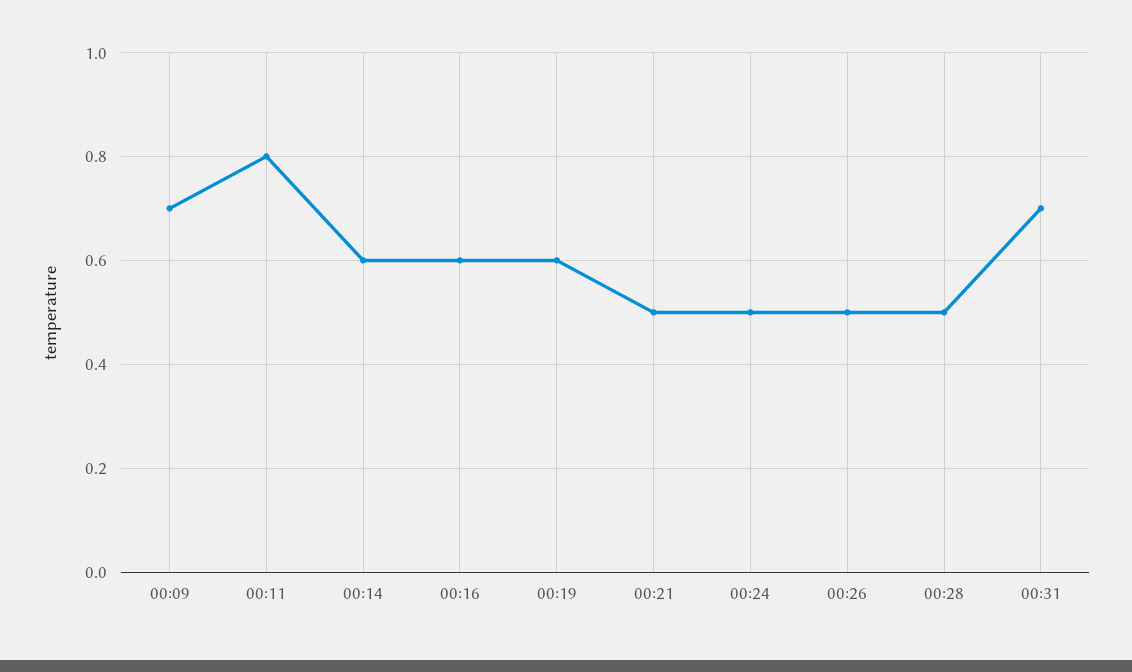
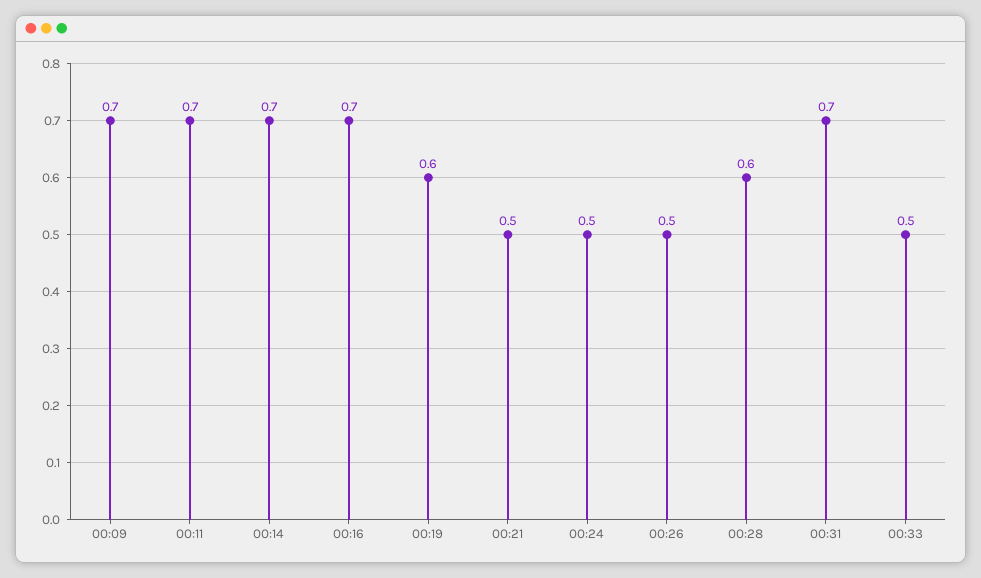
00:11: 0.8 -> 0.7
00:14: 0.6 -> 0.7
00:16: 0.6 -> 0.7
00:28: 0.5 -> 0.6
00:33: none -> 0.5

